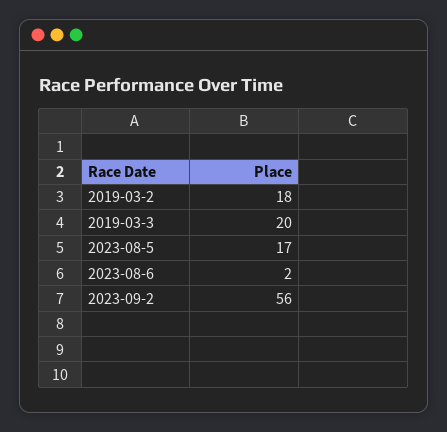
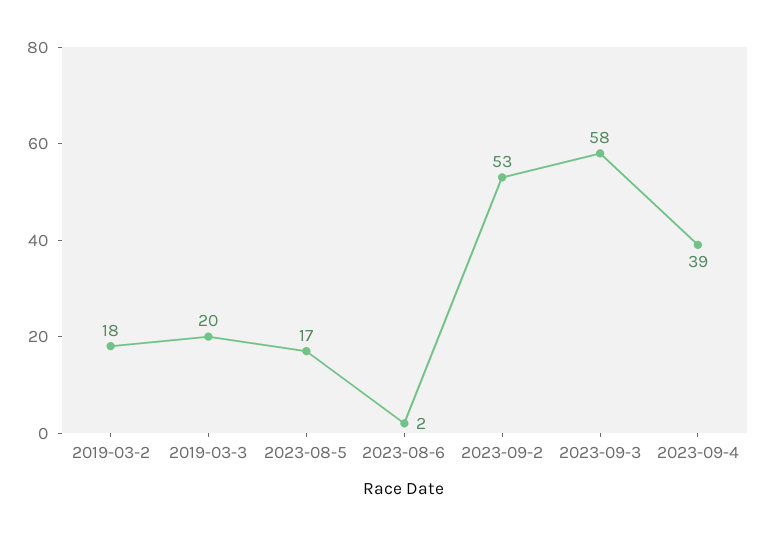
2023-09-2: 56 -> 53
2023-09-3: none -> 58
2023-09-4: none -> 39

